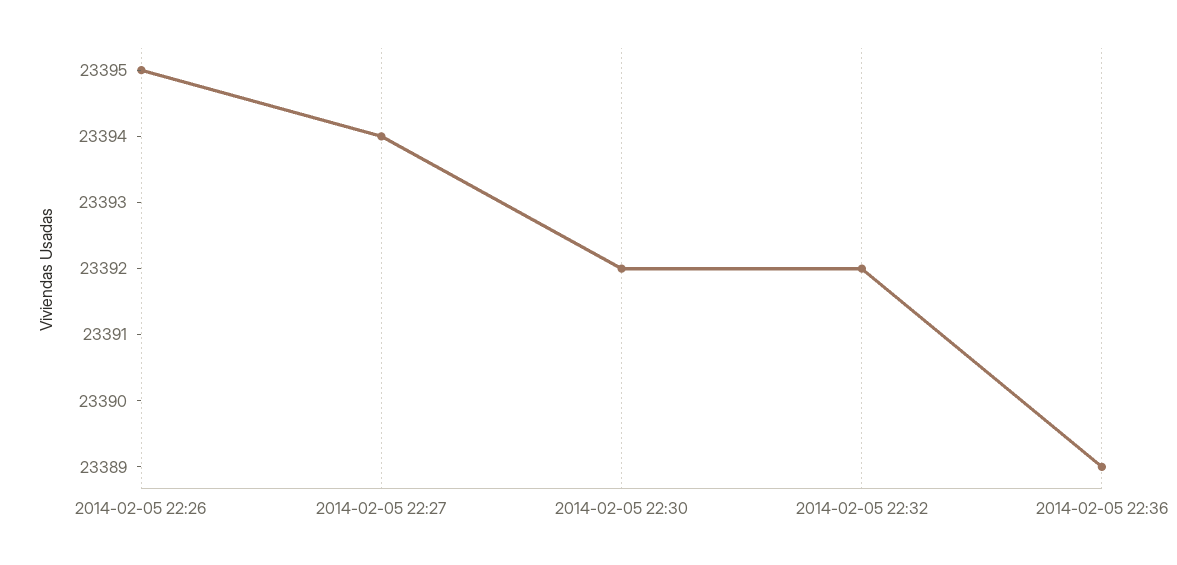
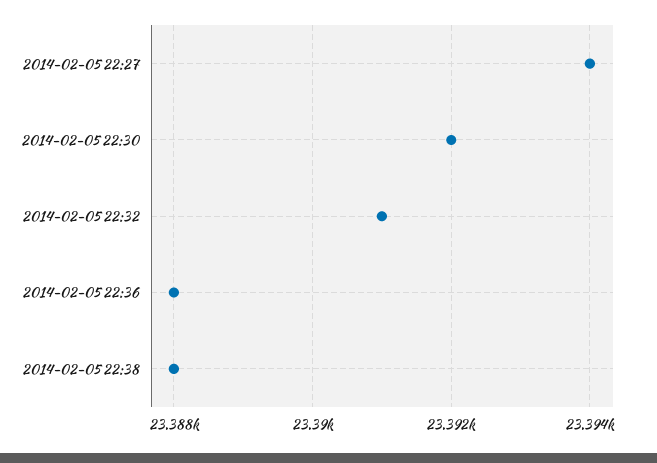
2014-02-05 22:26: 23395 -> none
2014-02-05 22:32: 23392 -> 23391
2014-02-05 22:36: 23389 -> 23388
2014-02-05 22:38: none -> 23388

